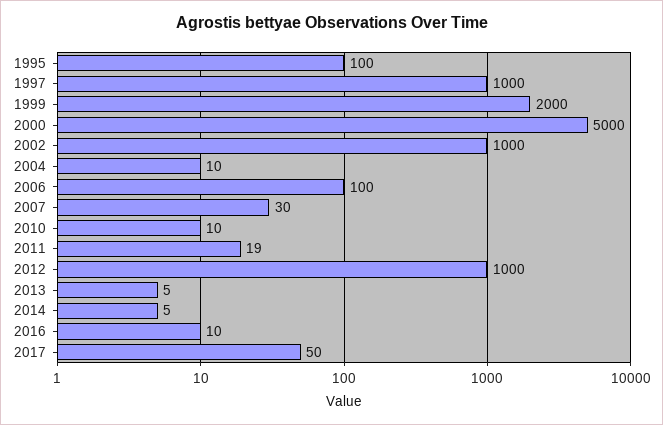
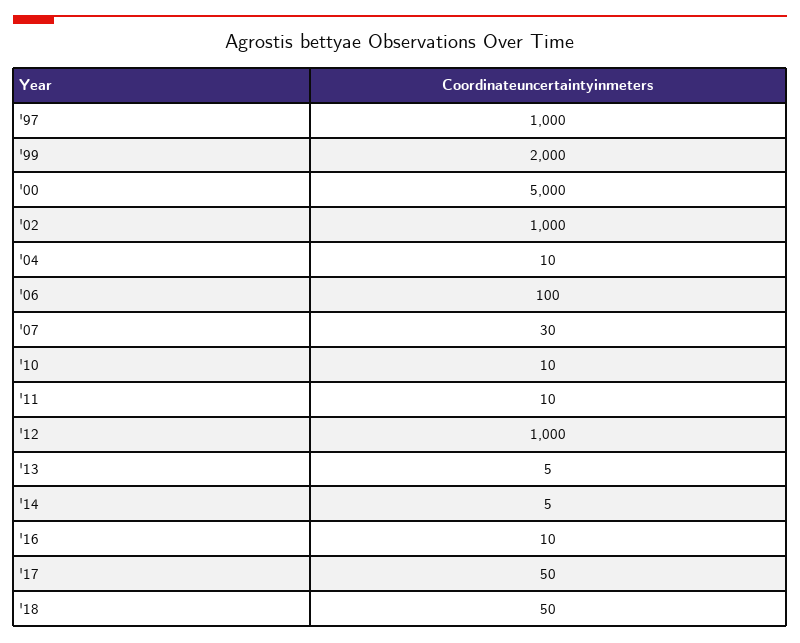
1995: 100 -> none
2011: 19 -> 10
'18: none -> 50

